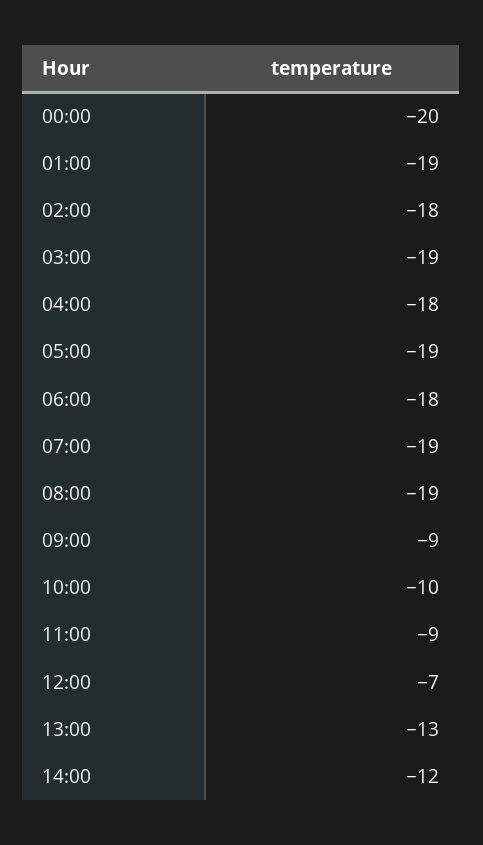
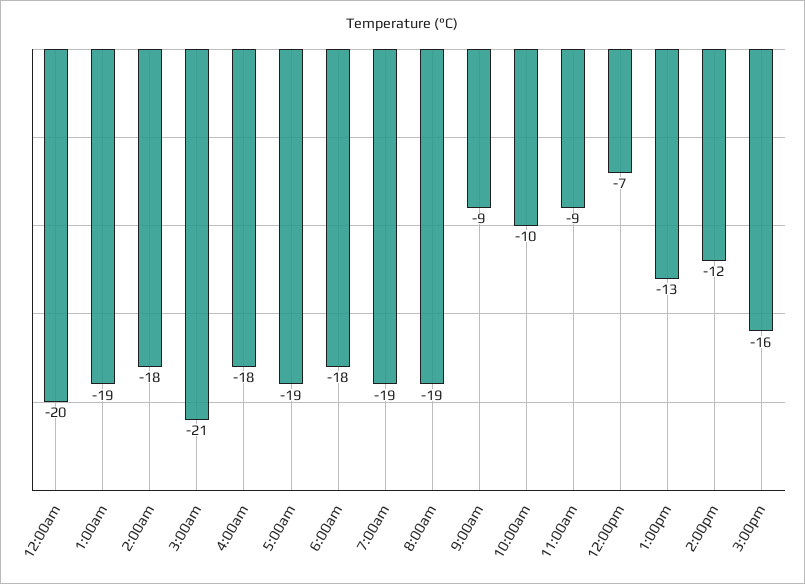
03:00: -19 -> -21
3:00pm: none -> -16

